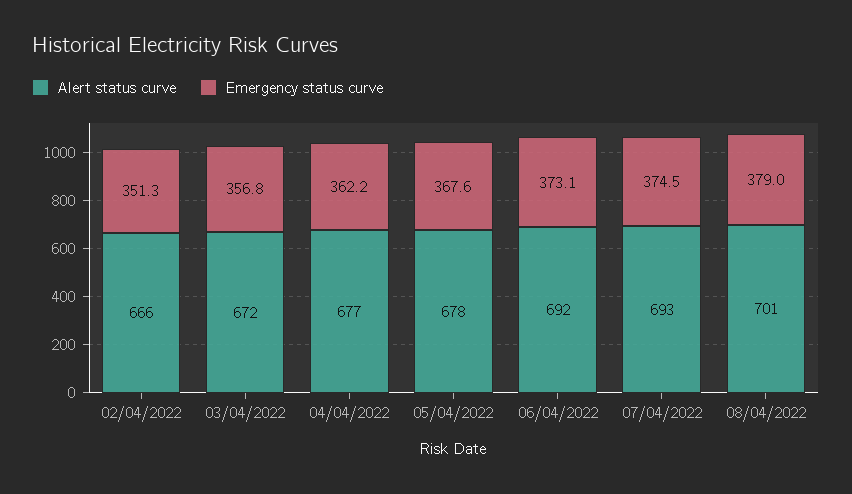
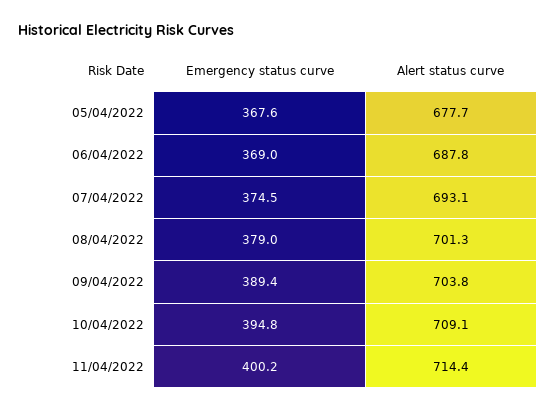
Alert status curve, 02/04/2022: 666 -> none
Emergency status curve, 02/04/2022: 351.3 -> none
Alert status curve, 03/04/2022: 672 -> none
Emergency status curve, 03/04/2022: 356.8 -> none
Alert status curve, 04/04/2022: 677 -> none
Emergency status curve, 04/04/2022: 362.2 -> none
Alert status curve, 06/04/2022: 692 -> 687.8
Emergency status curve, 06/04/2022: 373.1 -> 369
Emergency status curve, 09/04/2022: none -> 389.4
Alert status curve, 09/04/2022: none -> 703.8
Emergency status curve, 10/04/2022: none -> 394.8
Alert status curve, 10/04/2022: none -> 709.1
Emergency status curve, 11/04/2022: none -> 400.2
Alert status curve, 11/04/2022: none -> 714.4

